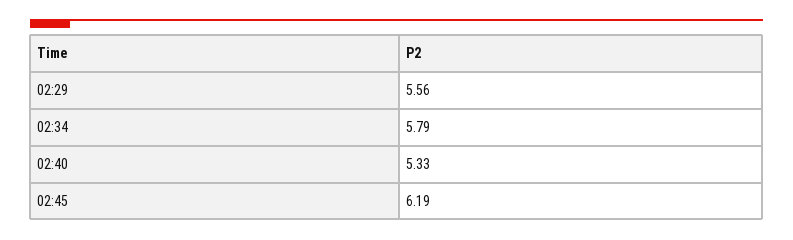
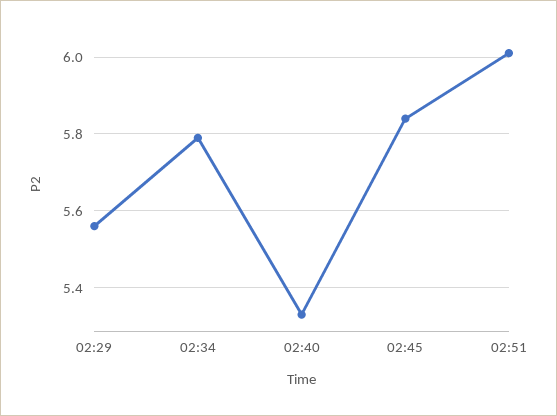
02:45: 6.19 -> 5.85
02:51: none -> 6

